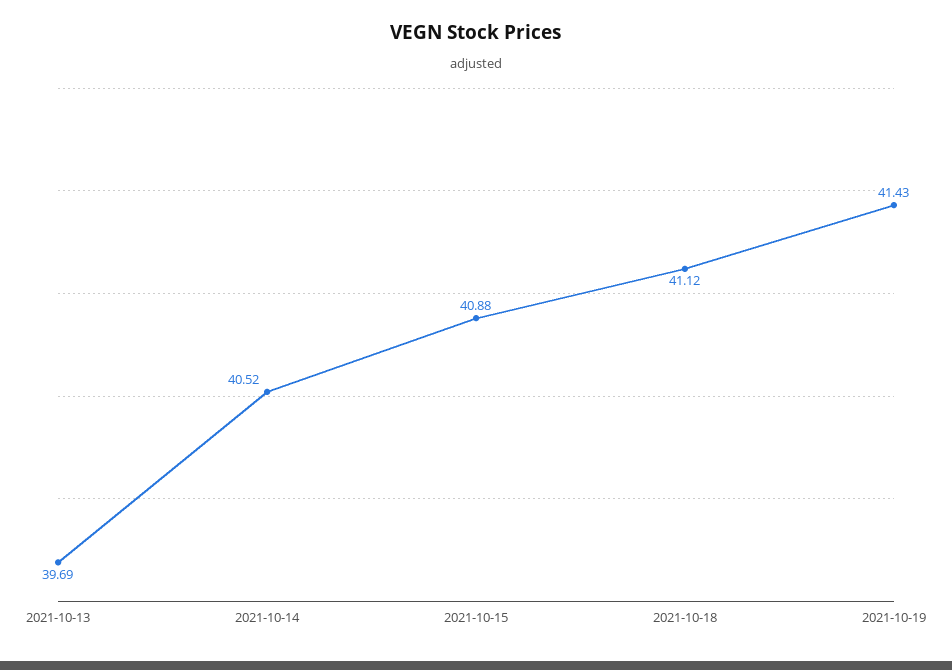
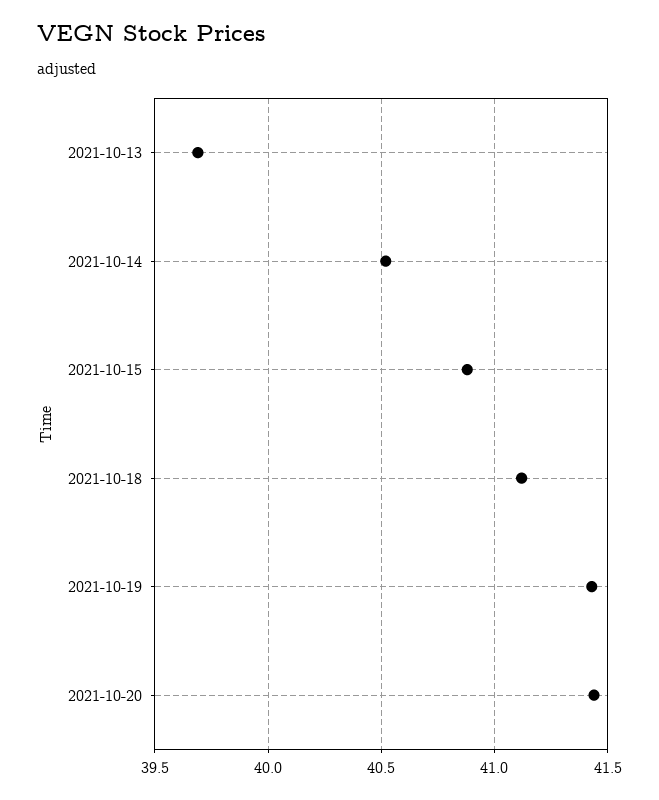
2021-10-20: none -> 41.45

